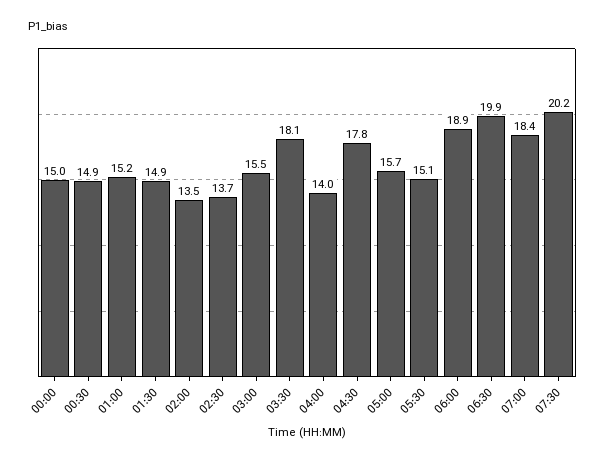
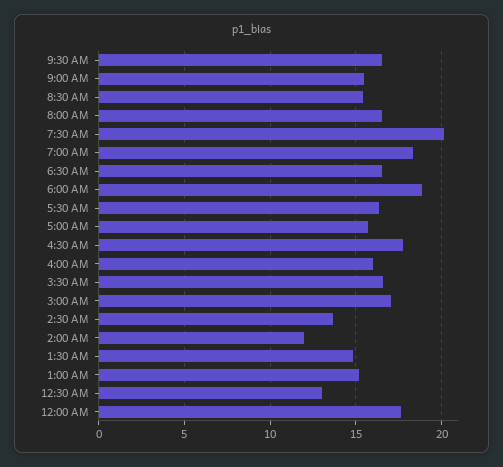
00:00: 15 -> 17.5
00:30: 14.9 -> 13
02:00: 13.5 -> 12
03:00: 15.5 -> 17
03:30: 18.1 -> 16.5
04:00: 14 -> 16
05:30: 15.1 -> 16.5
06:30: 19.9 -> 16.5
9:30 AM: none -> 16.5
9:00 AM: none -> 15.5
8:30 AM: none -> 15.5
8:00 AM: none -> 16.5

